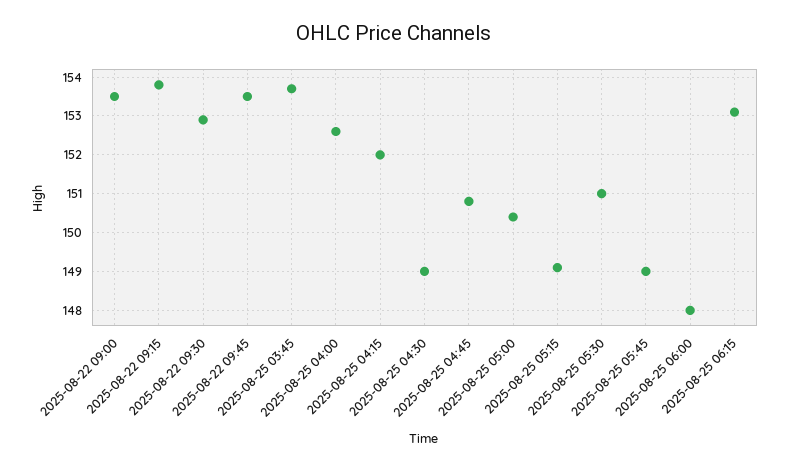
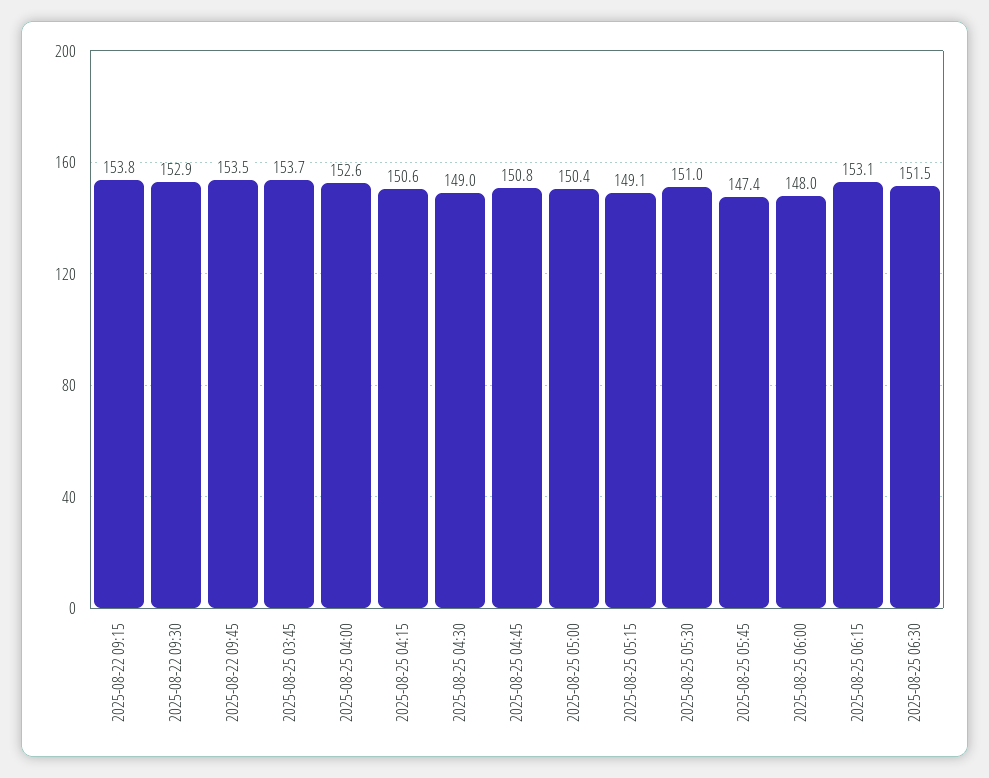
2025-08-22 09:00: 153.5 -> none
2025-08-25 04:15: 152 -> 150.6
2025-08-25 05:45: 149 -> 147.4
2025-08-25 06:30: none -> 151.5

